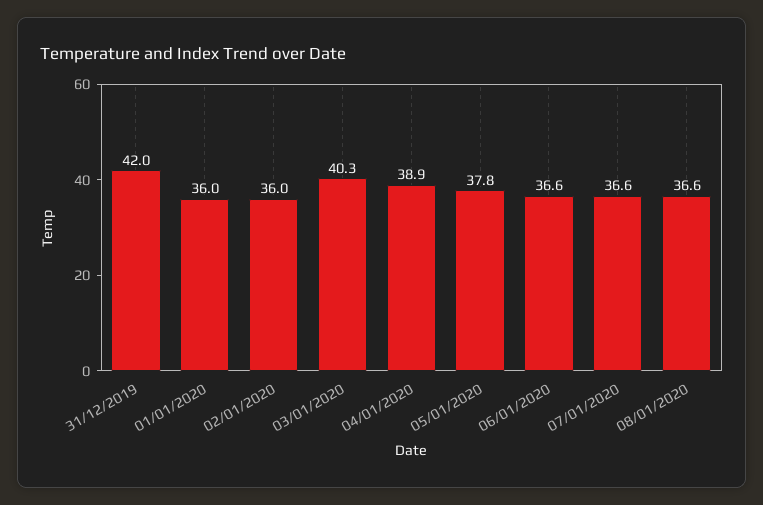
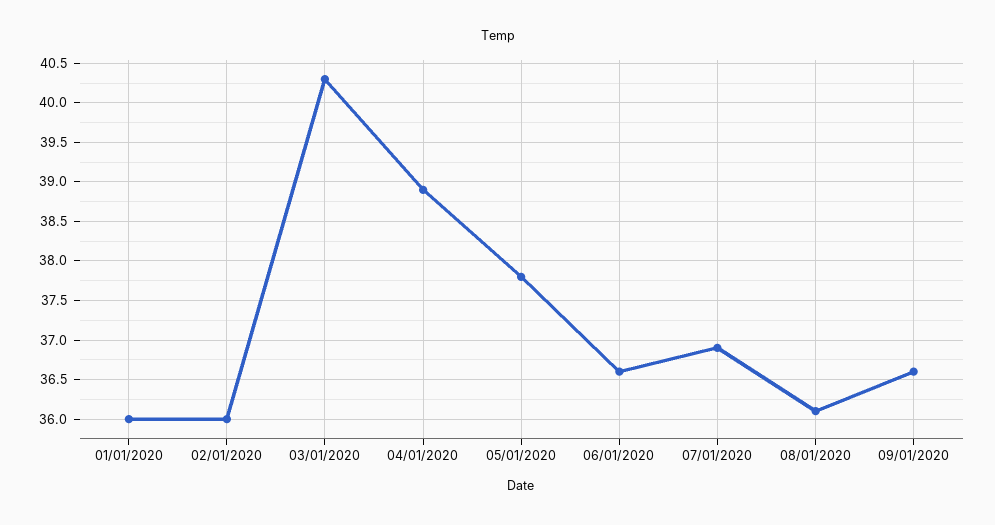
31/12/2019: 42 -> none
07/01/2020: 36.6 -> 36.9
08/01/2020: 36.6 -> 36.1
09/01/2020: none -> 36.6

